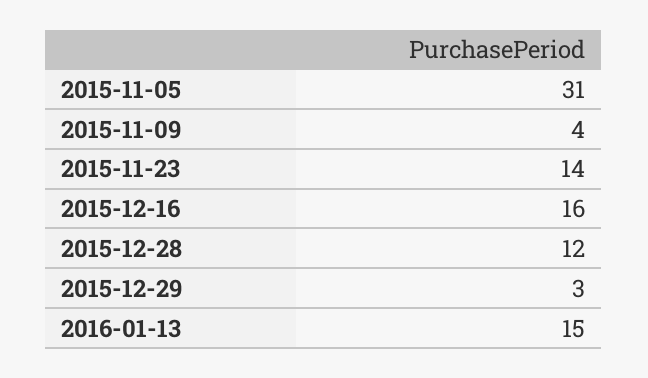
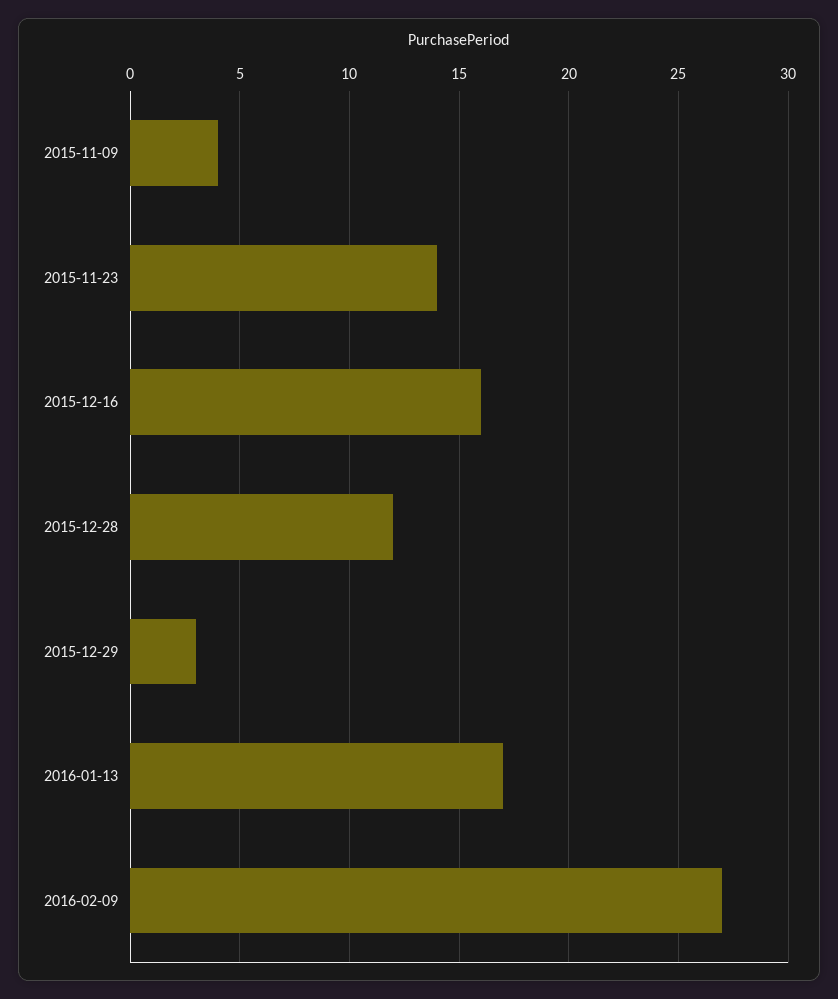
2015-11-05: 31 -> none
2016-01-13: 15 -> 17
2016-02-09: none -> 27

